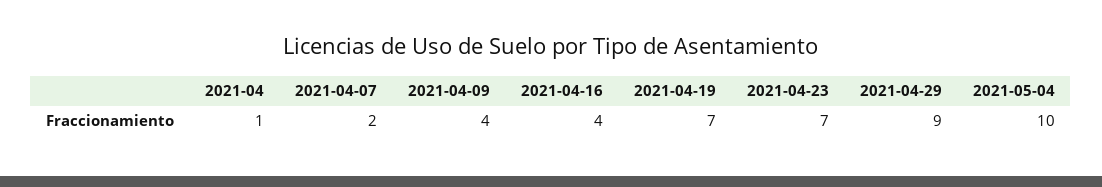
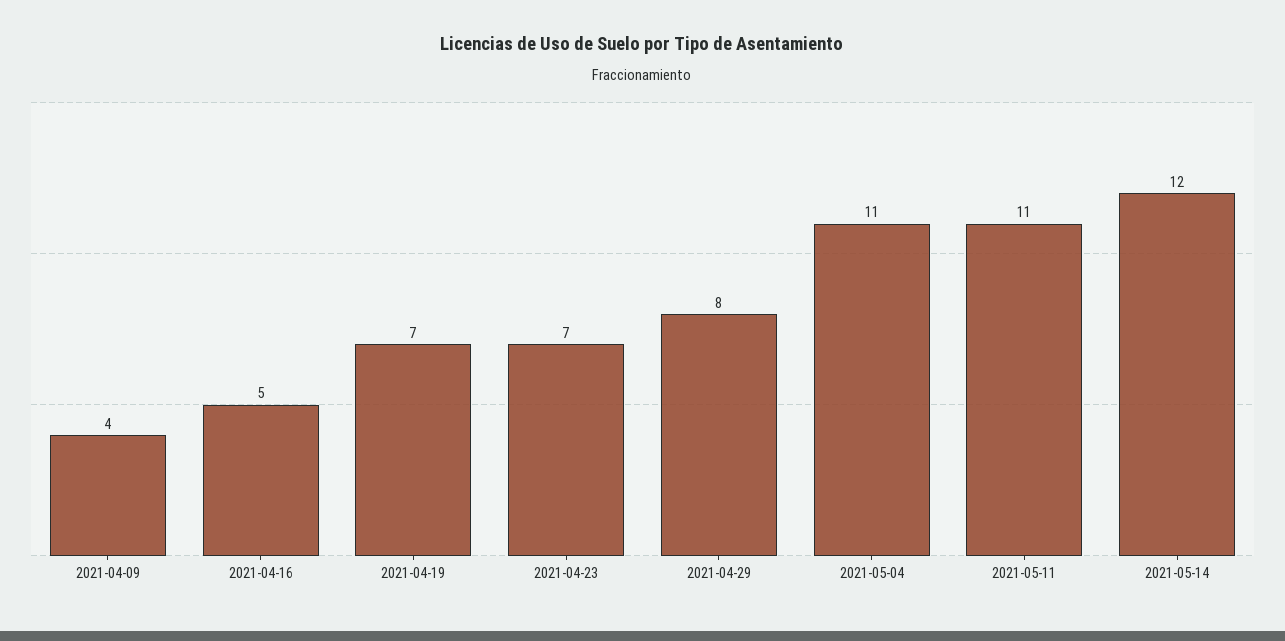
2021-04: 1 -> none
2021-04-07: 2 -> none
2021-04-16: 4 -> 5
2021-04-29: 9 -> 8
2021-05-04: 10 -> 11
2021-05-11: none -> 11
2021-05-14: none -> 12

